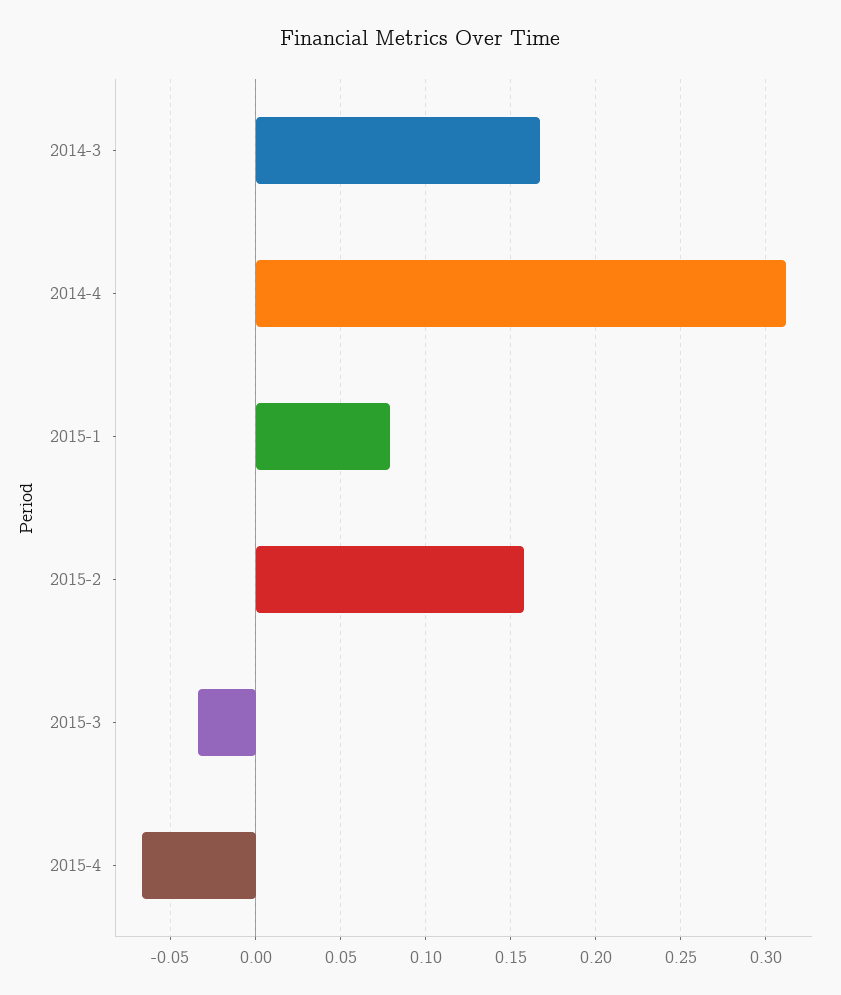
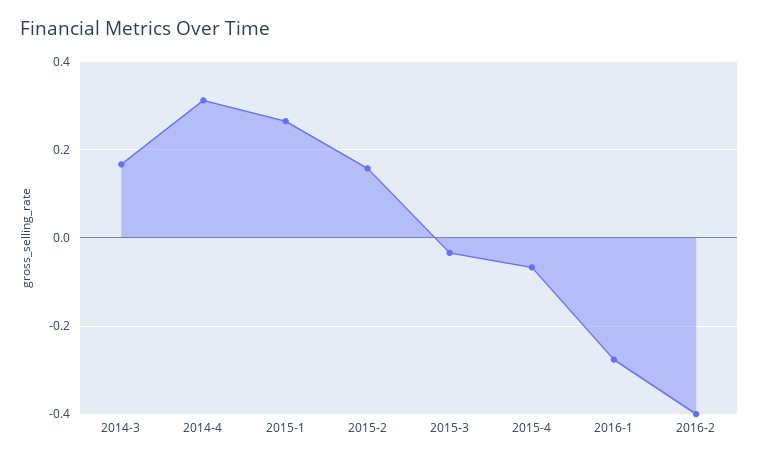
2015-1: 0.08 -> 0.26
2016-1: none -> -0.28
2016-2: none -> -0.4

